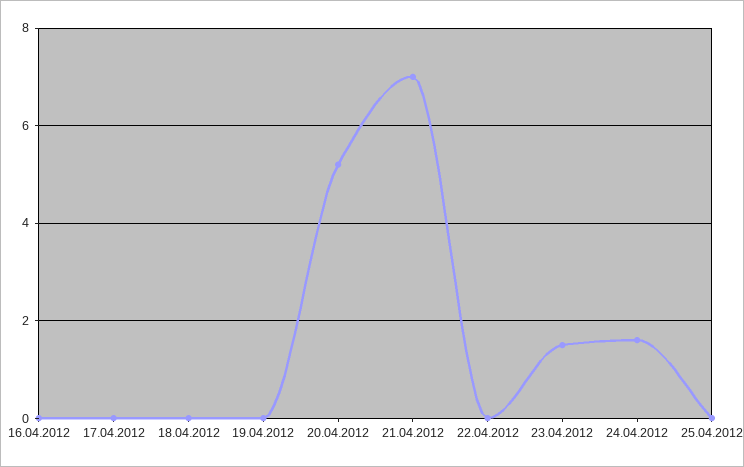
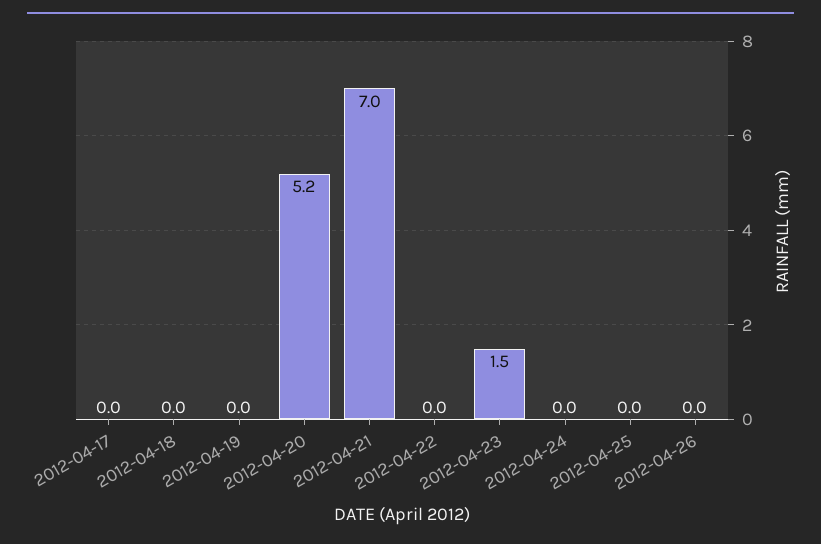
16.04.2012: 0 -> none
24.04.2012: 1.5 -> 0
2012-04-26: none -> 0

